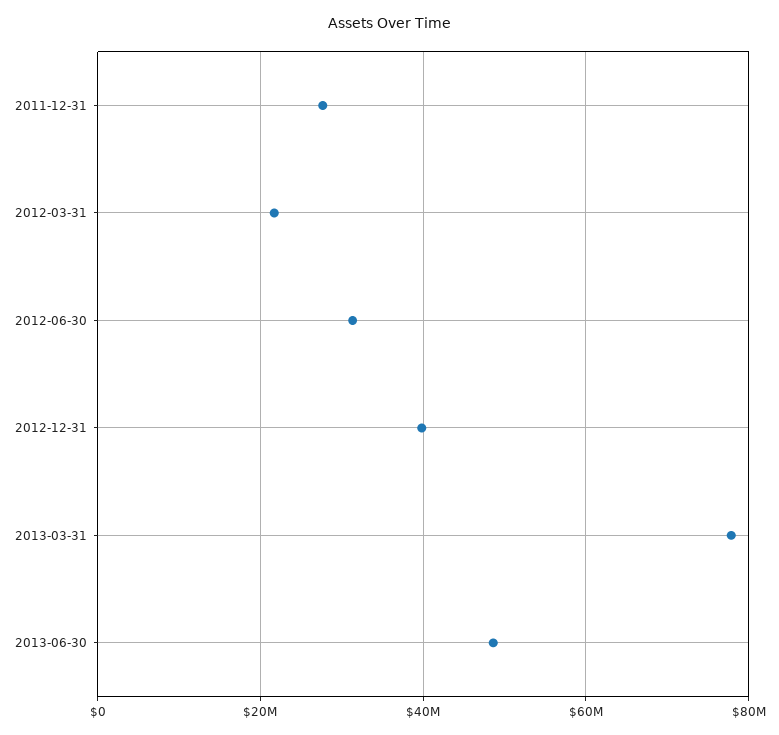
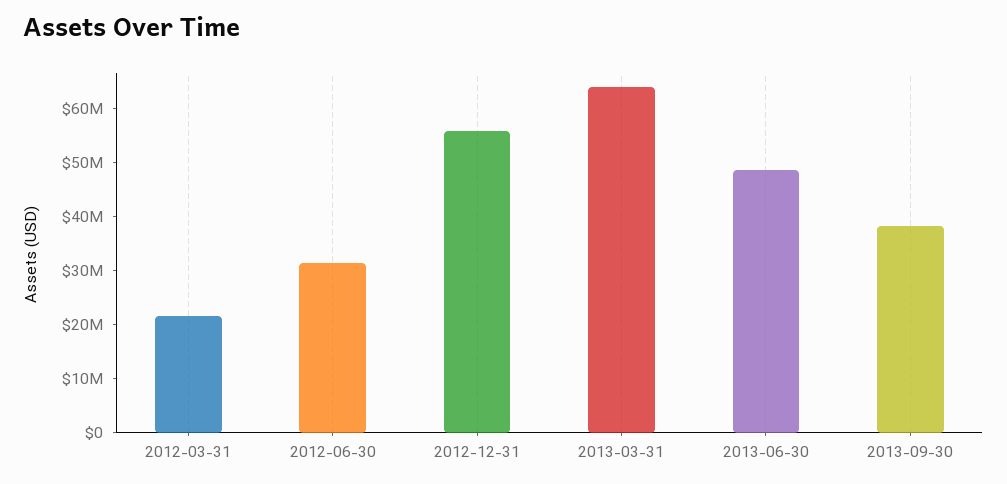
2011-12-31: 28000000 -> none
2012-12-31: 40000000 -> 56000000
2013-03-31: 78000000 -> 64000000
2013-09-30: none -> 38000000

